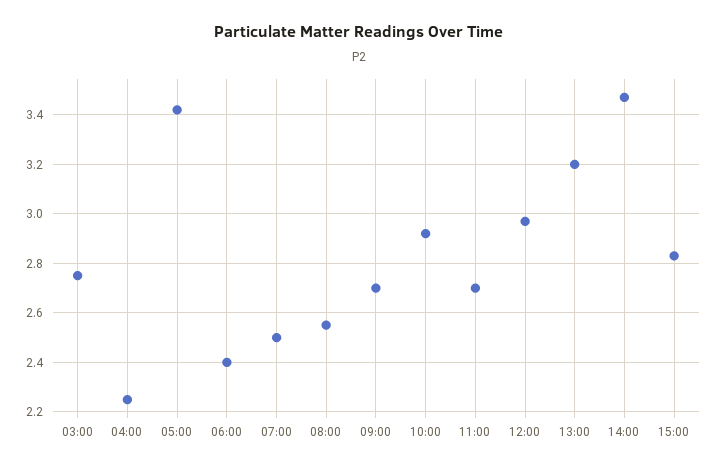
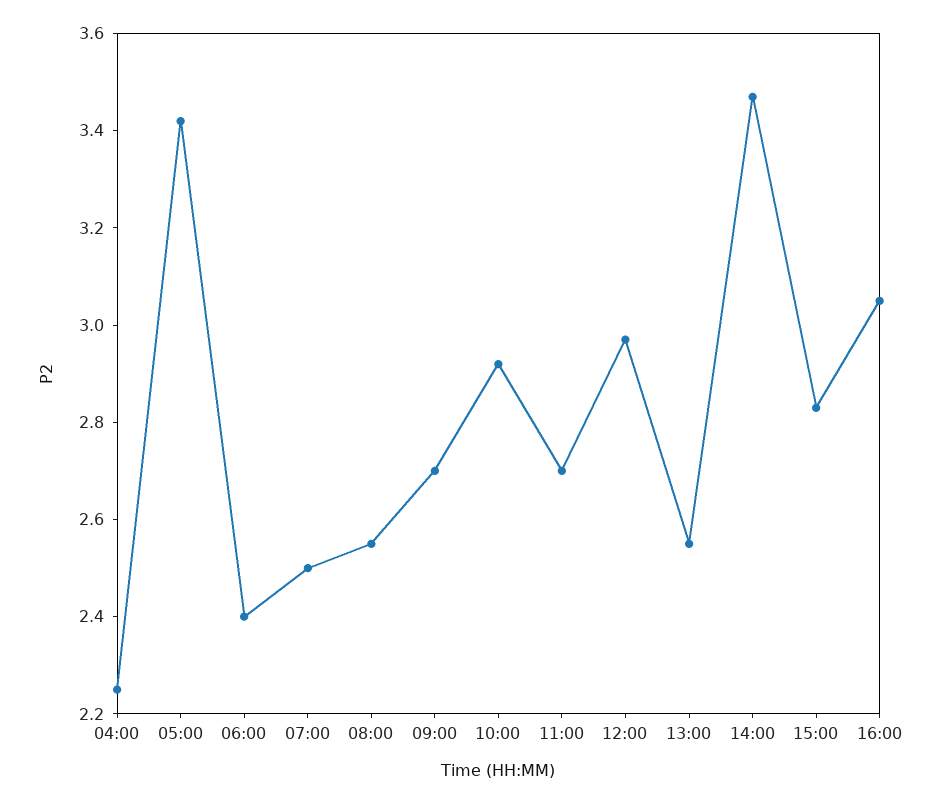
03:00: 2.75 -> none
13:00: 3.2 -> 2.55
16:00: none -> 3.05

